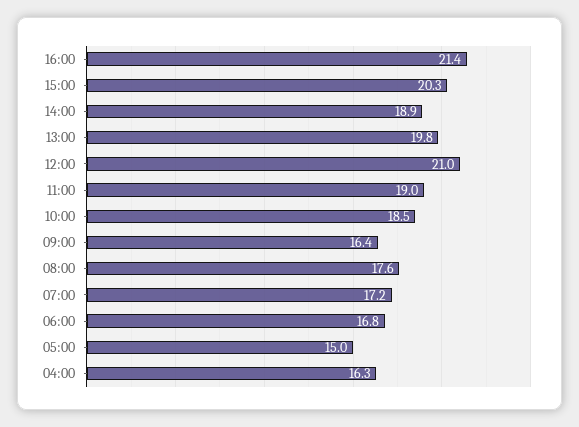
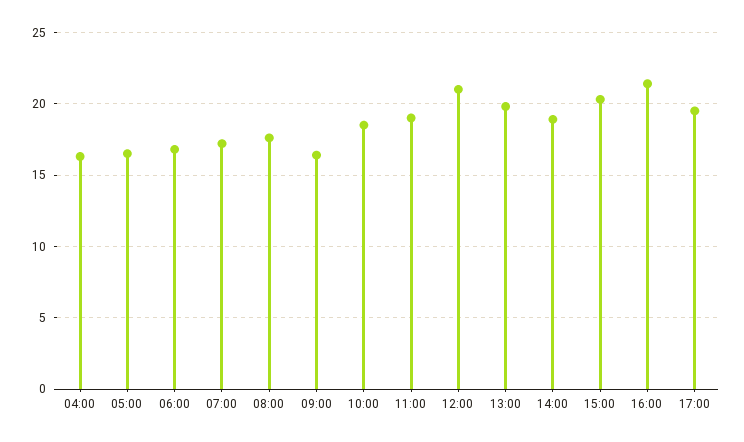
05:00: 15 -> 16.5
17:00: none -> 19.5

